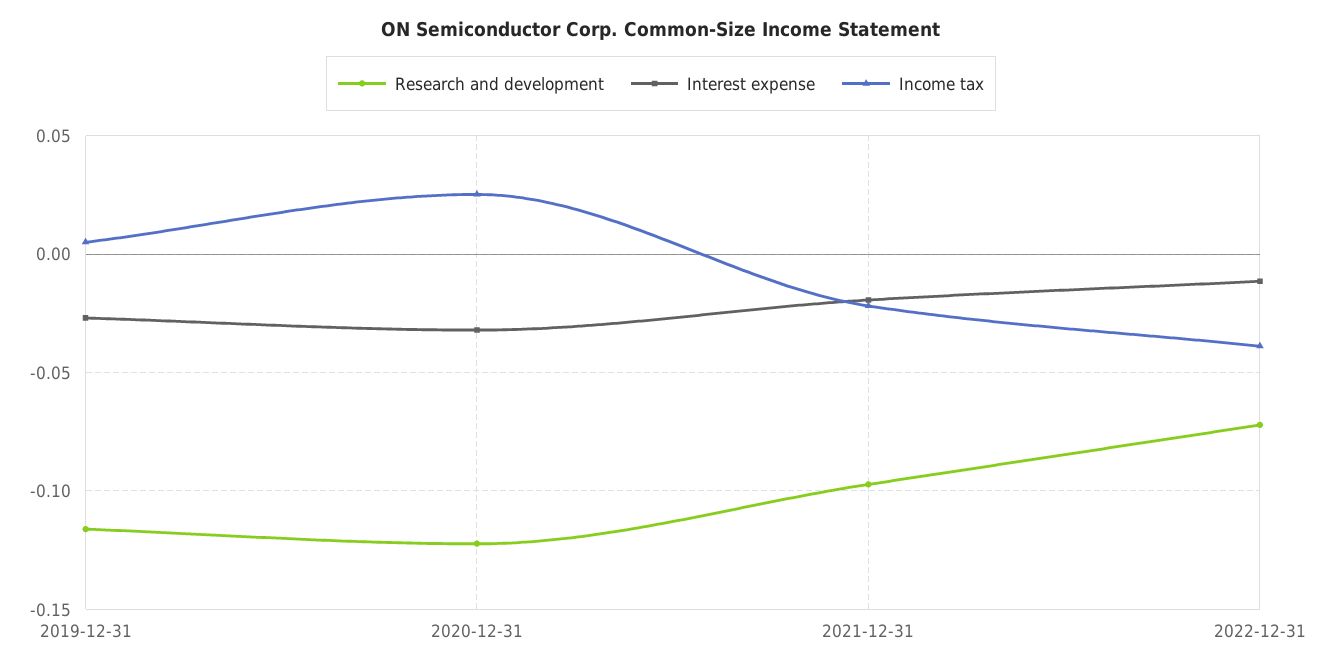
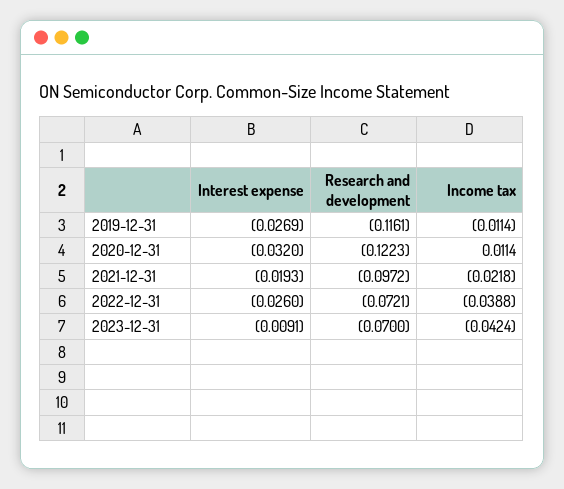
Income tax, 2019-12-31: 0.005 -> -0.0114
Income tax, 2020-12-31: 0.025 -> 0.0114
Interest expense, 2022-12-31: -0.01 -> -0.026
Interest expense, 2023-12-31: none -> -0.0091
Research and development, 2023-12-31: none -> -0.07
Income tax, 2023-12-31: none -> -0.0424

